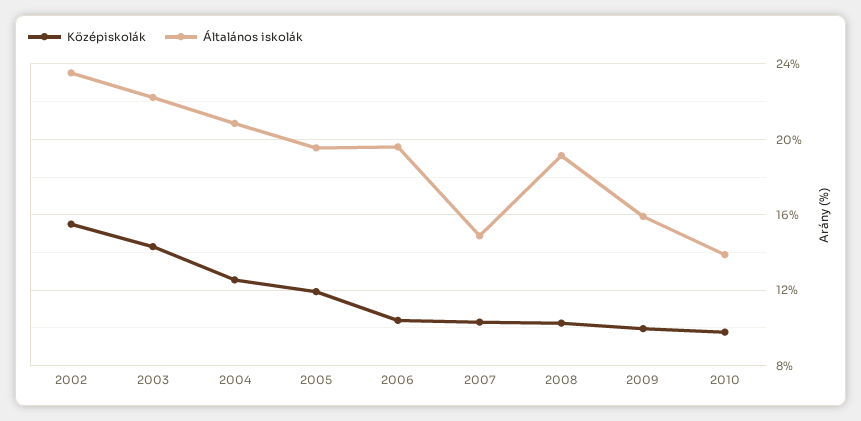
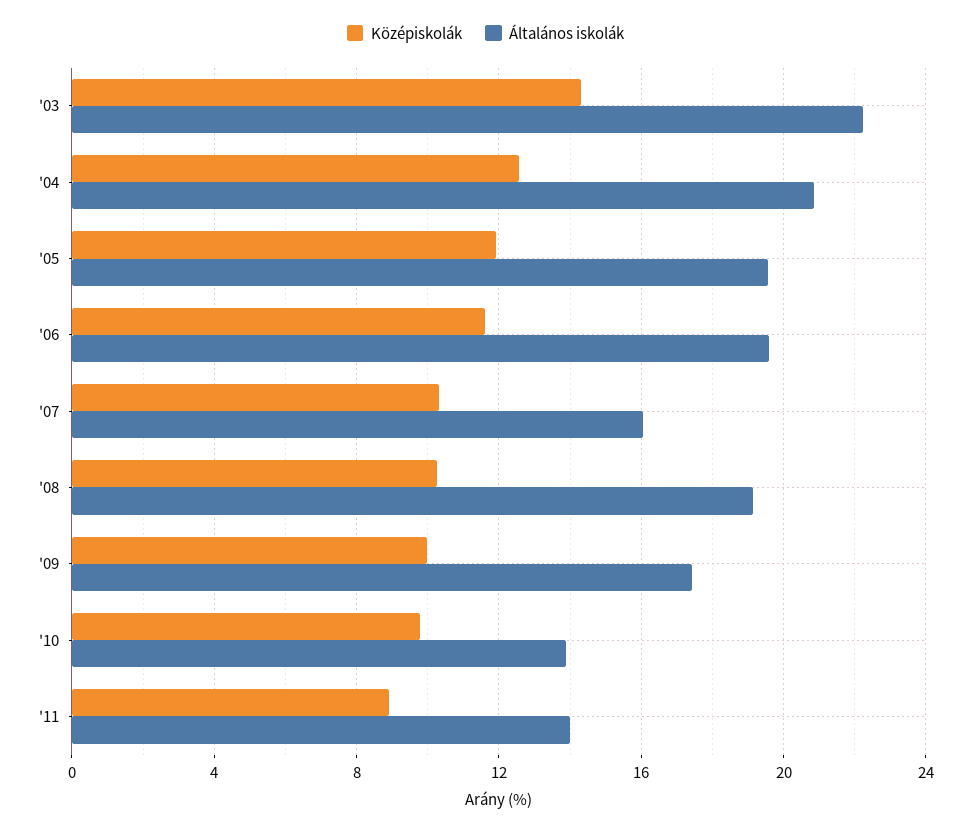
Középiskolák, 2002: 15.5 -> none
Általános iskolák, 2002: 23.5 -> none
Középiskolák, 2006: 10.5 -> 11.5
Általános iskolák, 2007: 15 -> 16
Általános iskolák, 2009: 16 -> 17.5
Középiskolák, '11: none -> 9
Általános iskolák, '11: none -> 14

